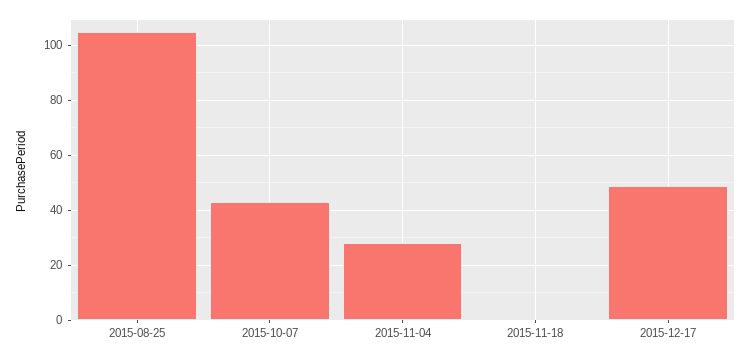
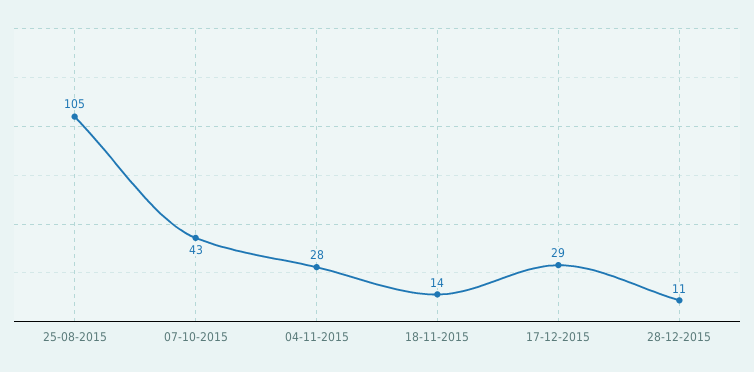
2015-11-18: 0 -> 14
2015-12-17: 50 -> 29
28-12-2015: none -> 11

